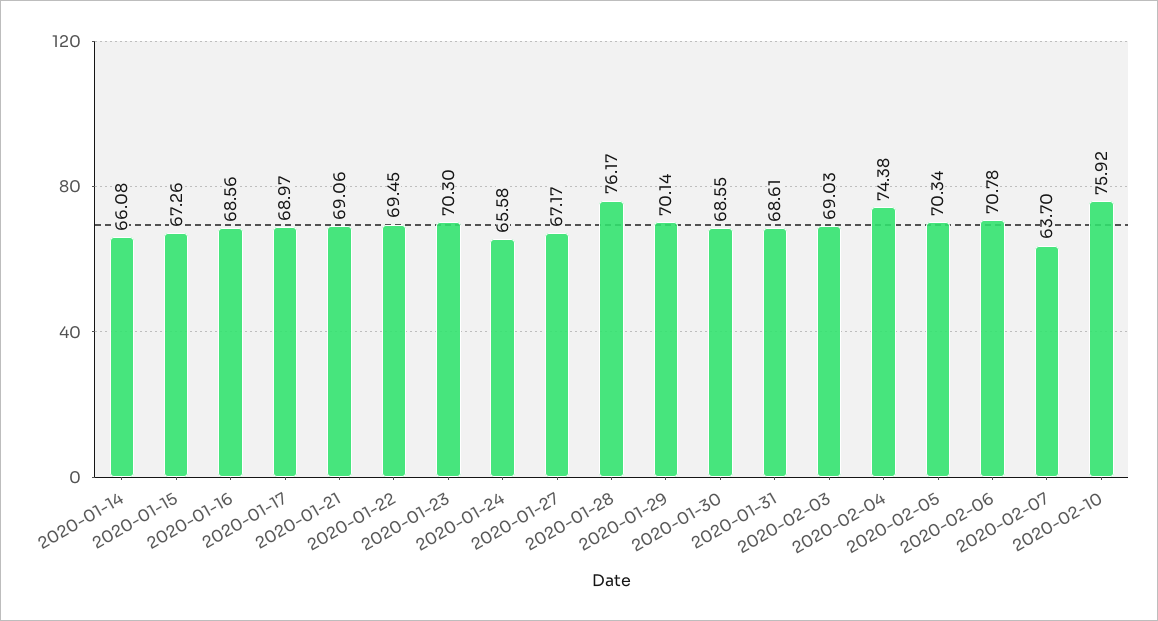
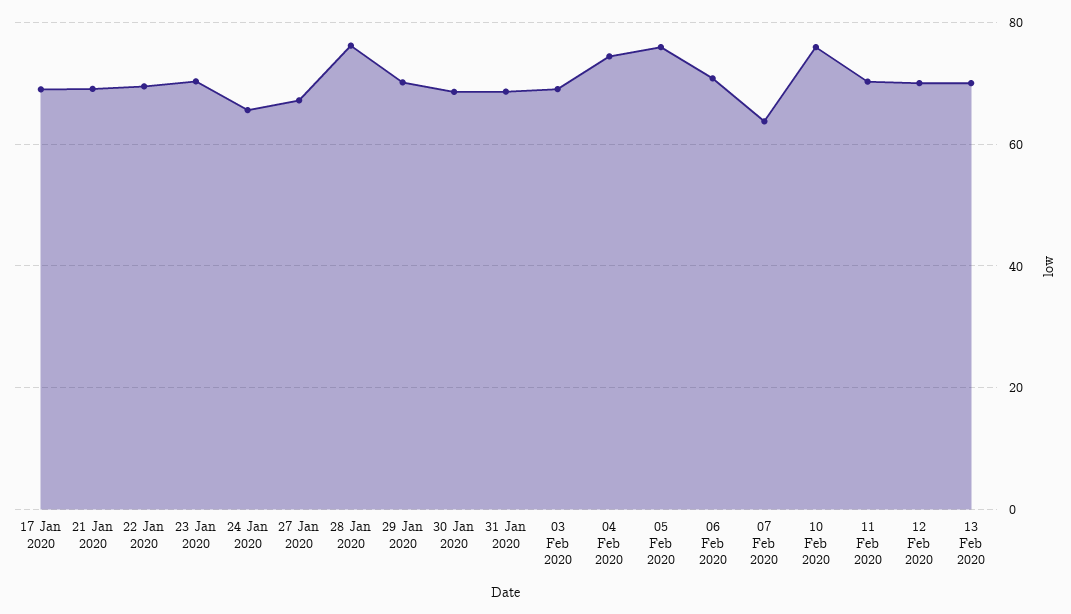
2020-01-14: 66.08 -> none
2020-01-15: 67.26 -> none
2020-01-16: 68.56 -> none
2020-02-05: 70.34 -> 76
11 Feb 2020: none -> 70
12 Feb 2020: none -> 70
13 Feb 2020: none -> 70

